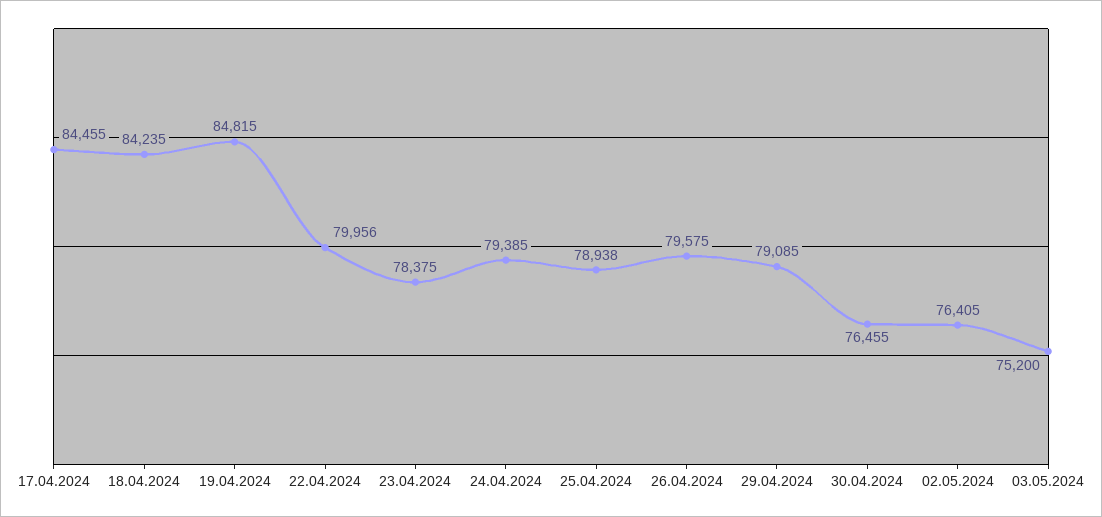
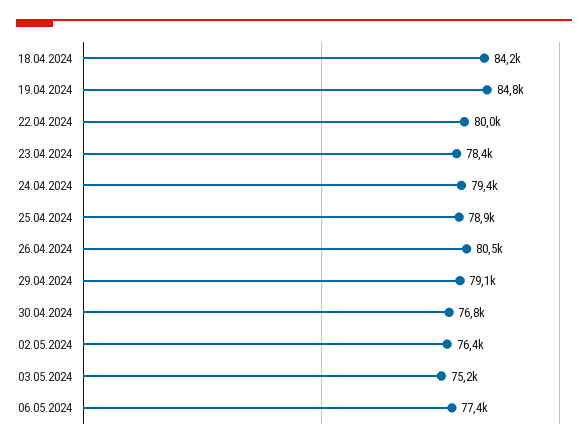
17.04.2024: 84455 -> none
26.04.2024: 79575 -> 80500
30.04.2024: 76455 -> 76800
06.05.2024: none -> 77400

